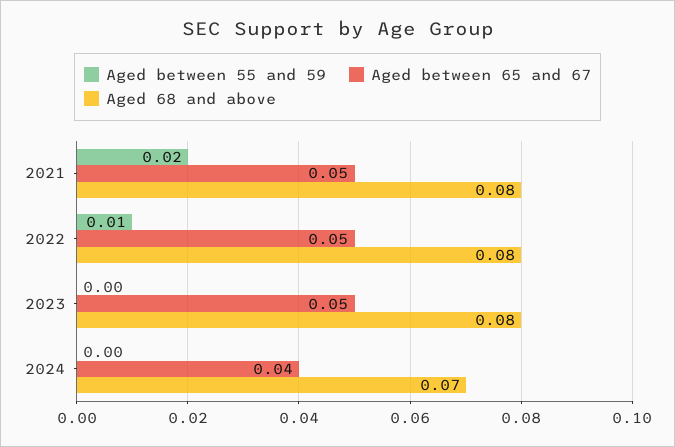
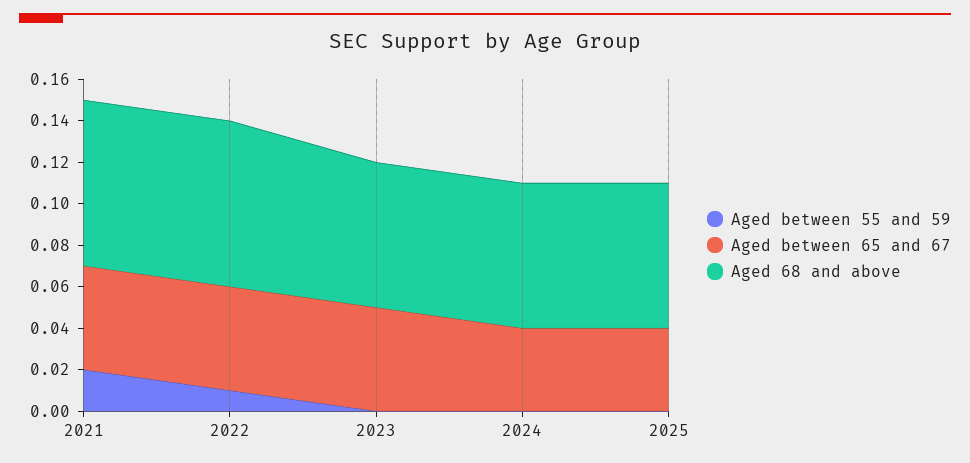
Aged 68 and above, 2023: 0.08 -> 0.07
Aged between 55 and 59, 2025: none -> 0
Aged between 65 and 67, 2025: none -> 0.04
Aged 68 and above, 2025: none -> 0.07

